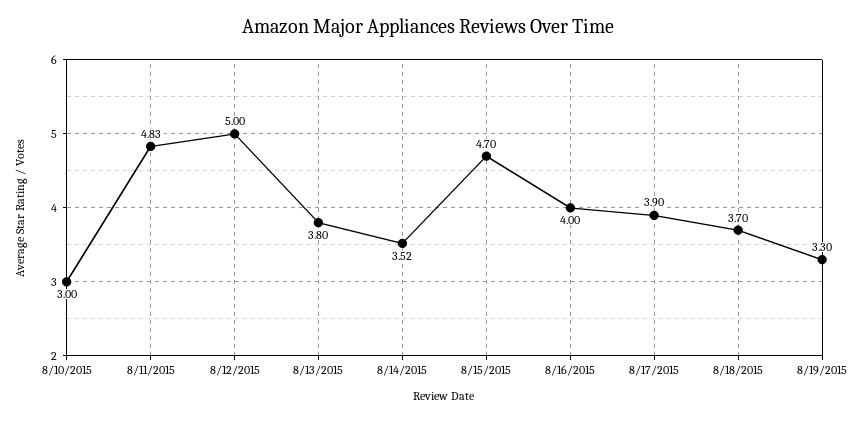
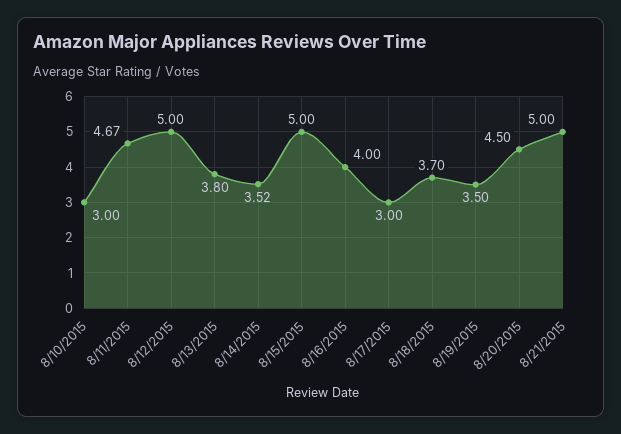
8/11/2015: 4.83 -> 4.67
8/15/2015: 4.7 -> 5
8/17/2015: 3.9 -> 3
8/19/2015: 3.3 -> 3.5
8/20/2015: none -> 4.5
8/21/2015: none -> 5

